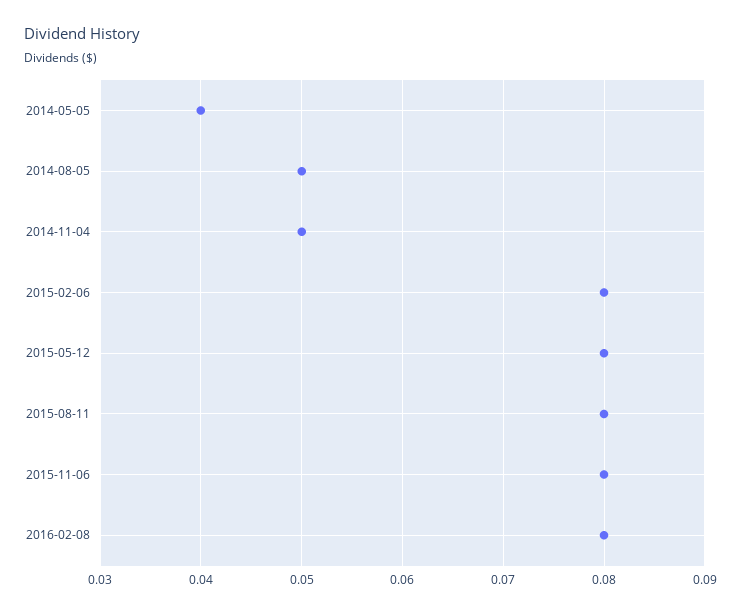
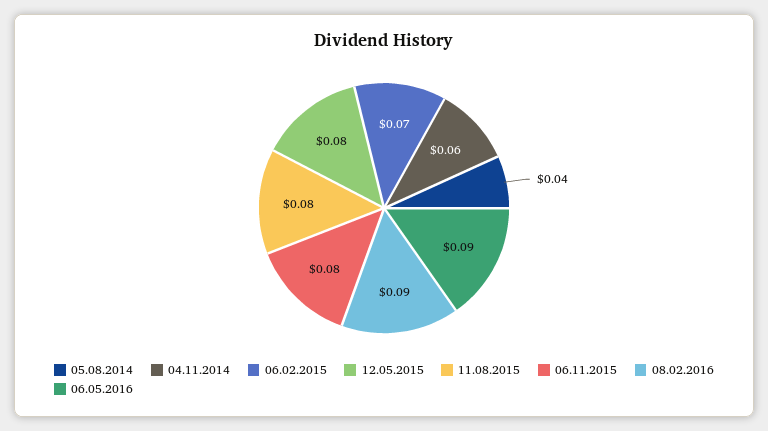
2014-05-05: 0.04 -> none
2014-08-05: 0.05 -> 0.04
2014-11-04: 0.05 -> 0.06
2015-02-06: 0.08 -> 0.07
2016-02-08: 0.08 -> 0.09
06.05.2016: none -> 0.09

